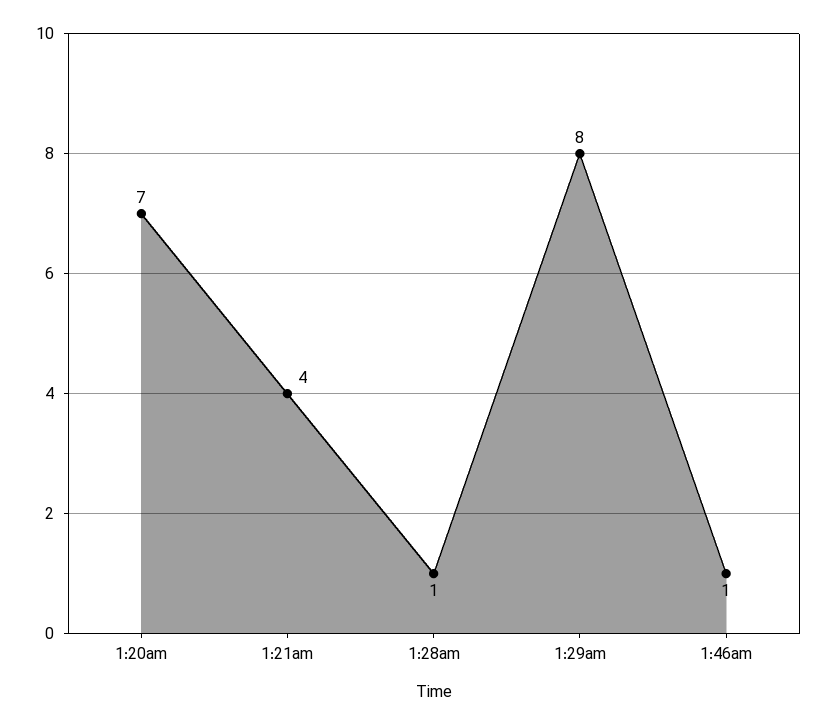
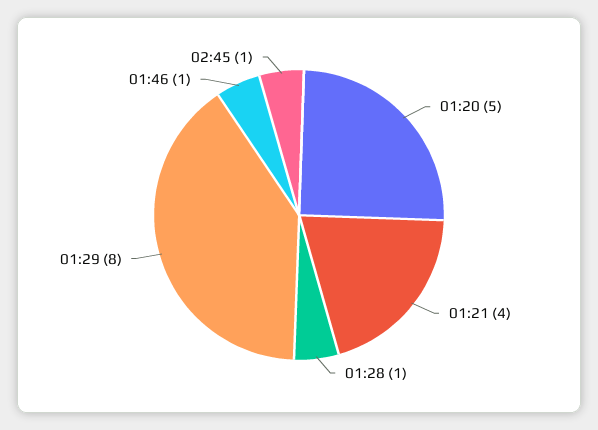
1:20am: 7 -> 5
02:45: none -> 1

